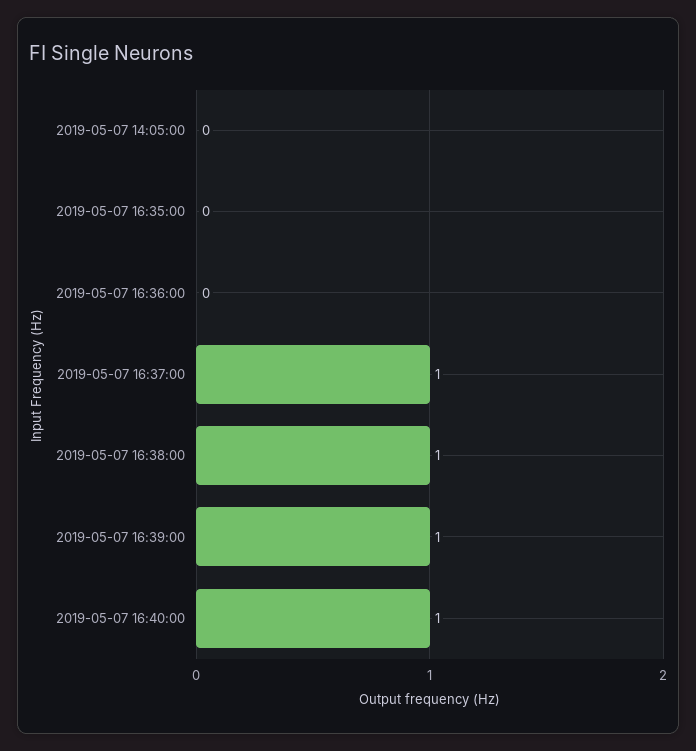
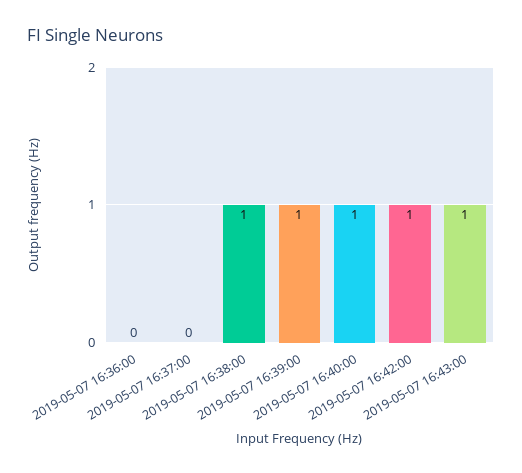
2019-05-07 14:05:00: 0 -> none
2019-05-07 16:35:00: 0 -> none
2019-05-07 16:37:00: 1 -> 0
2019-05-07 16:42:00: none -> 1
2019-05-07 16:43:00: none -> 1

